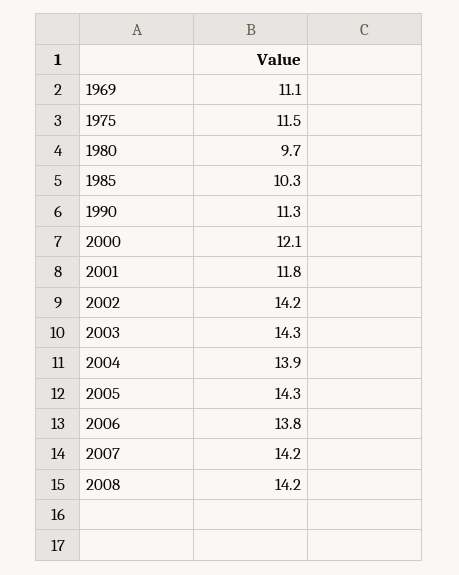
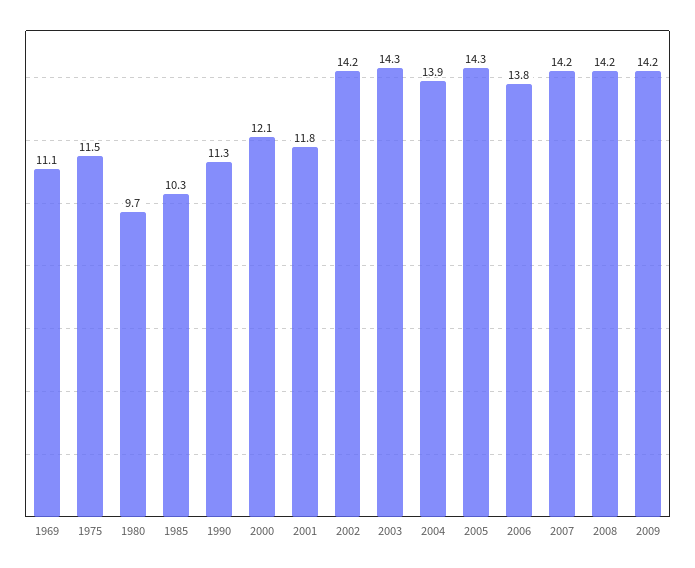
2009: none -> 14.2

